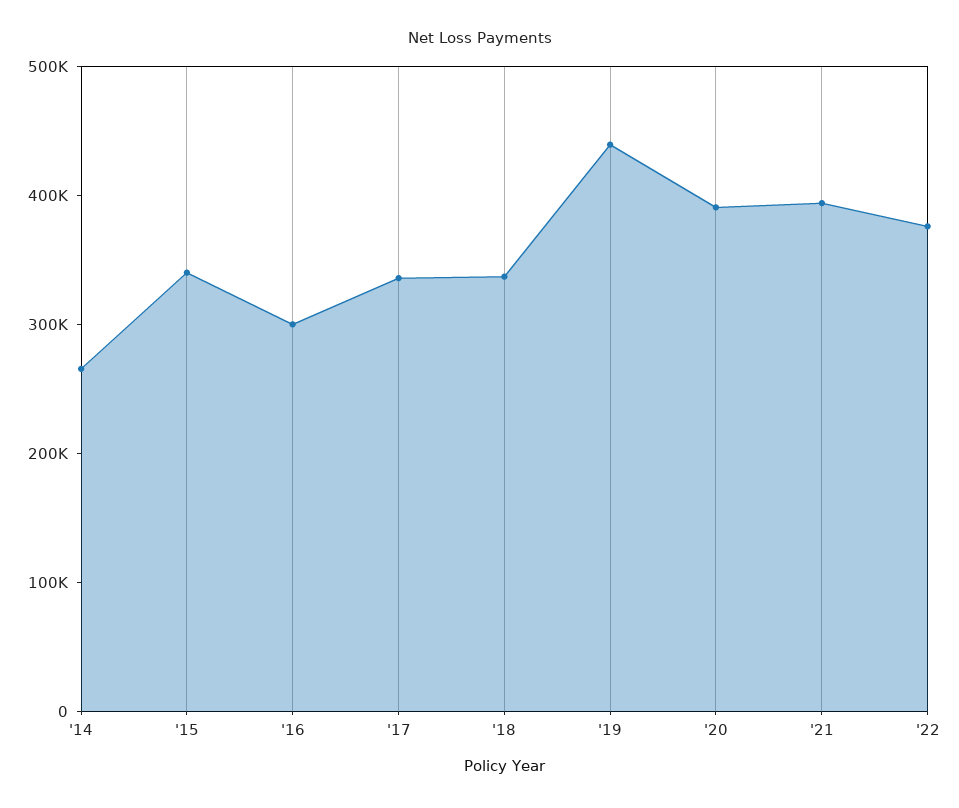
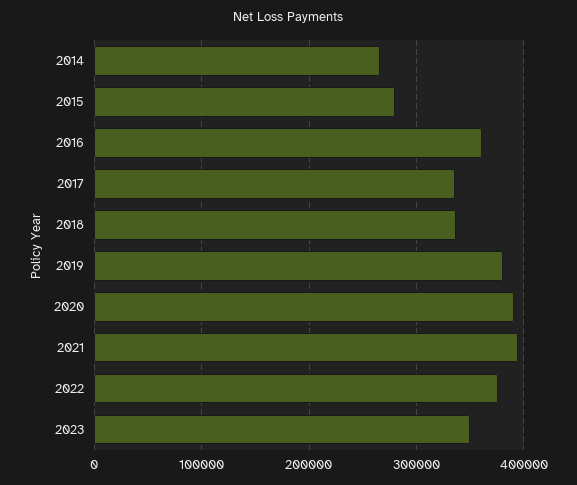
'15: 340000 -> 280000
'16: 300000 -> 360000
'19: 440000 -> 380000
2023: none -> 350000

